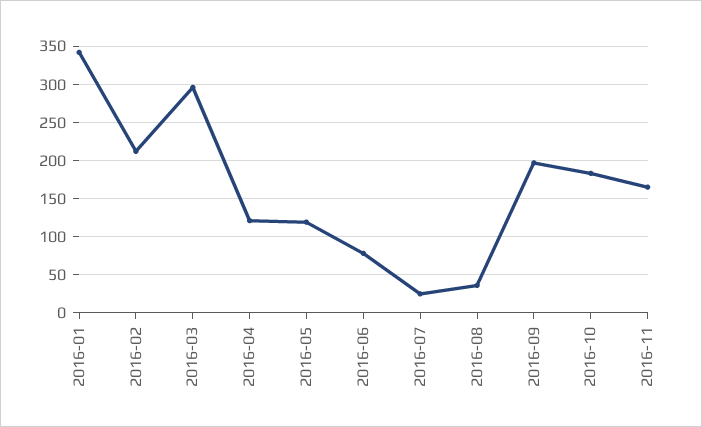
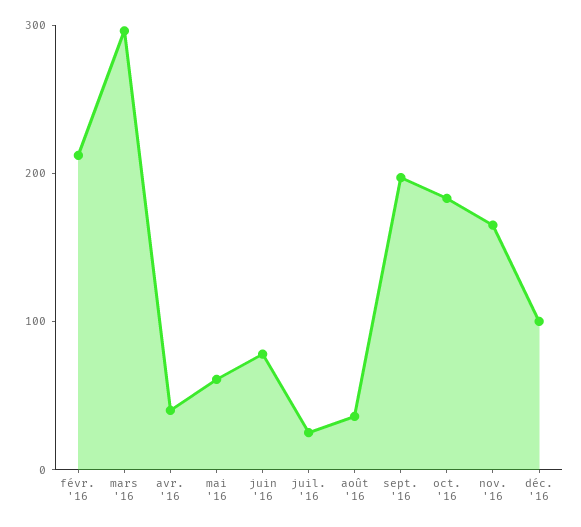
2016-01: 340 -> none
2016-04: 120 -> 40
2016-05: 120 -> 60
déc. '16: none -> 100

